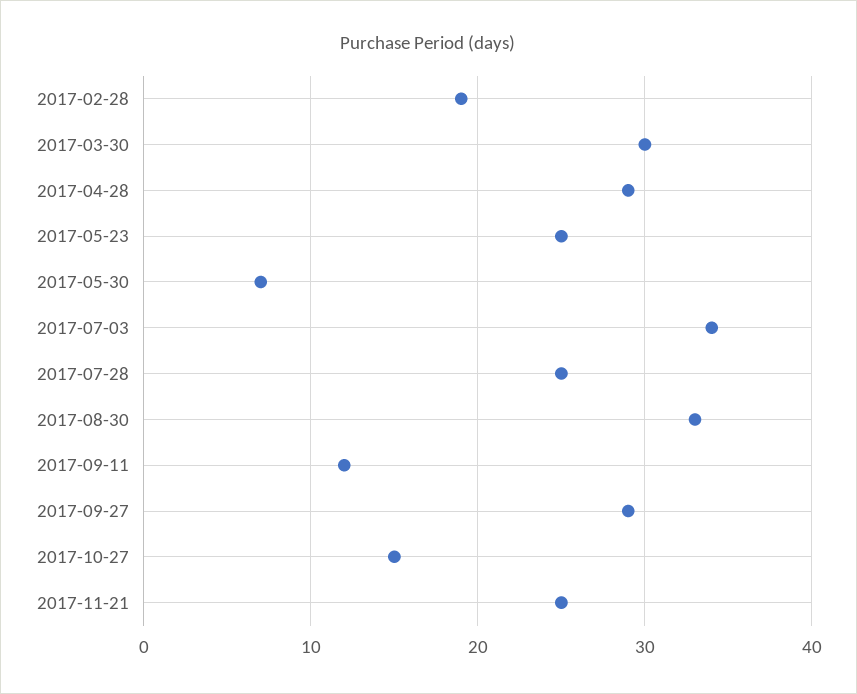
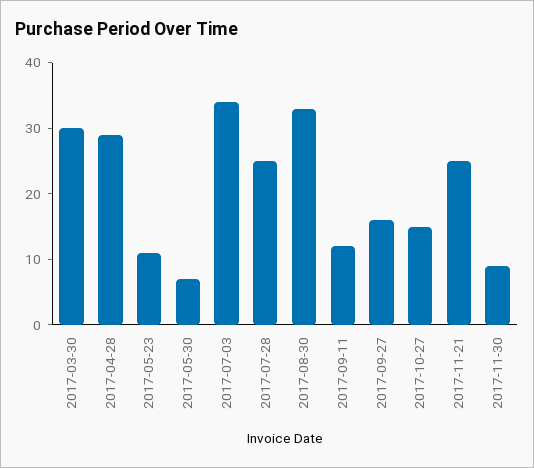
2017-02-28: 19 -> none
2017-05-23: 25 -> 10
2017-09-27: 29 -> 15
2017-11-30: none -> 10

